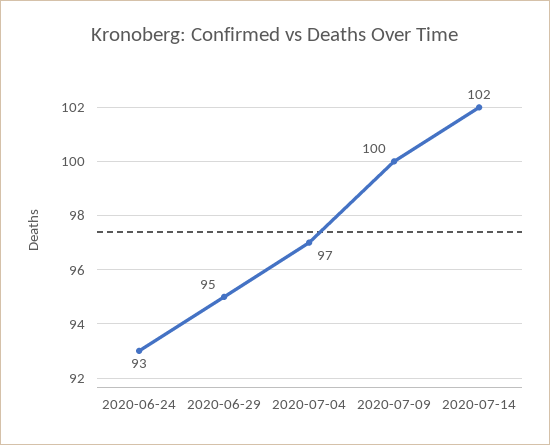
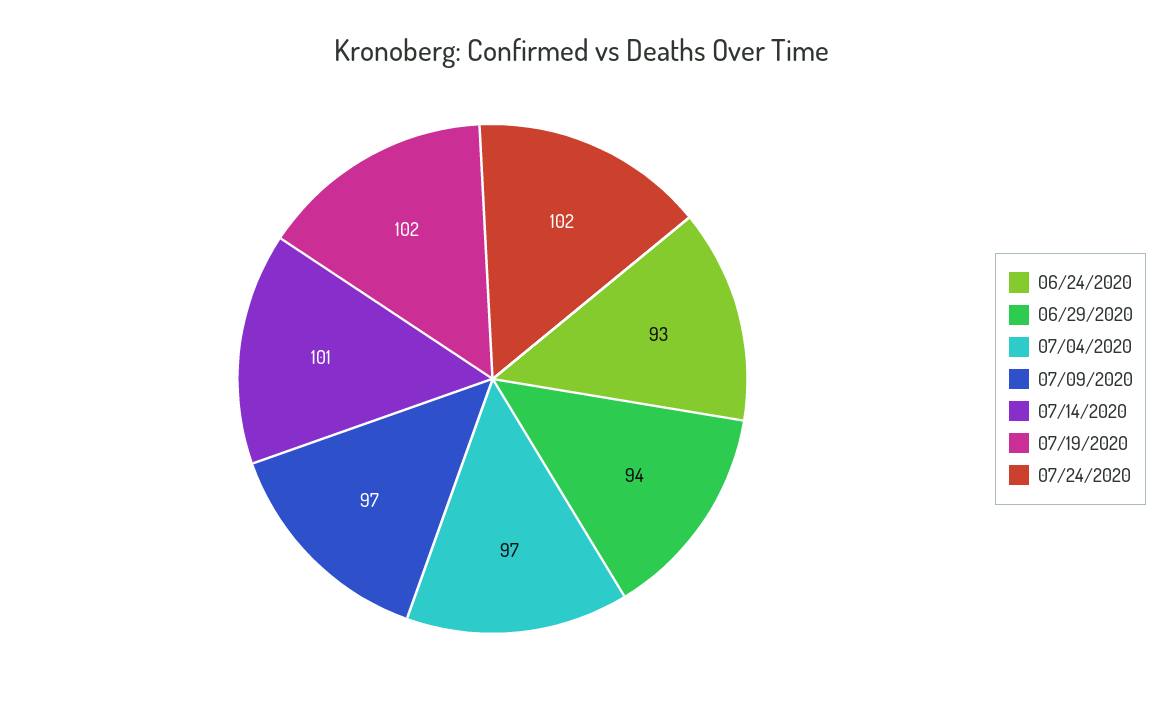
2020-06-29: 95 -> 94
2020-07-09: 100 -> 97
2020-07-14: 102 -> 101
07/19/2020: none -> 102
07/24/2020: none -> 102

